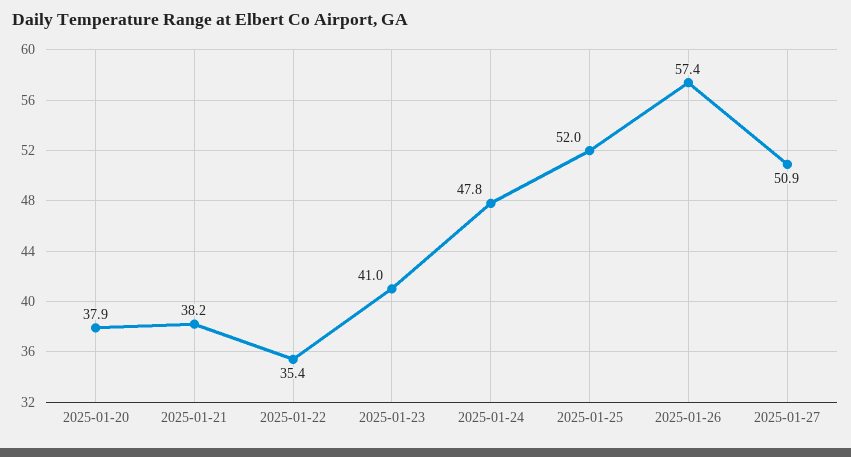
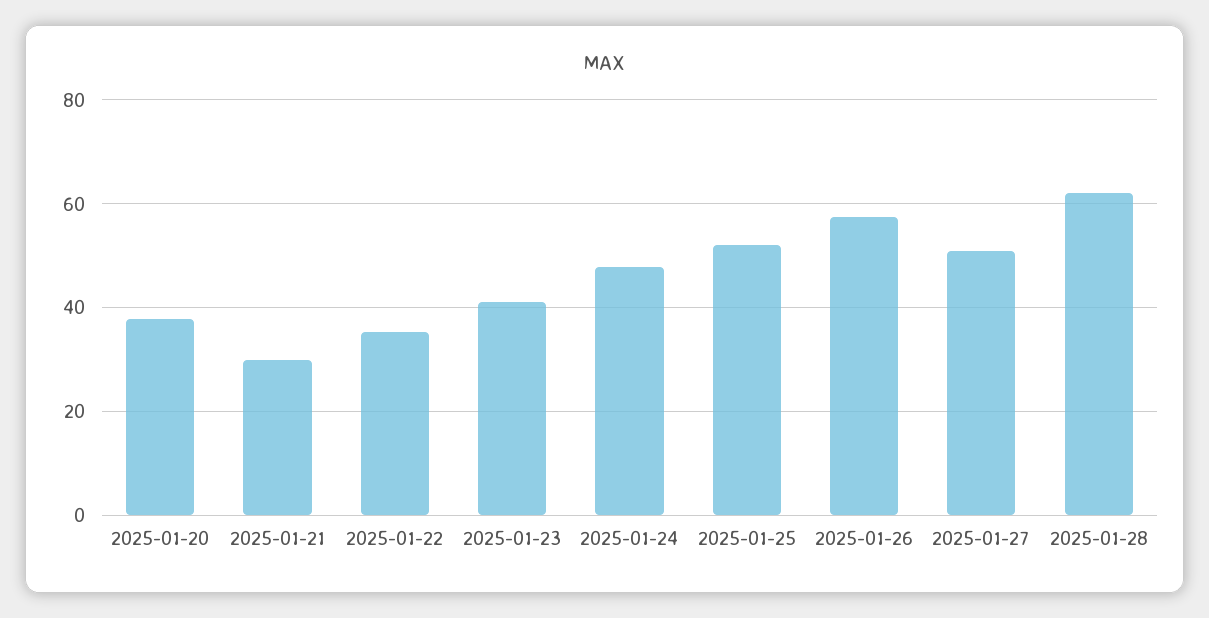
2025-01-21: 38.2 -> 30
2025-01-28: none -> 62

